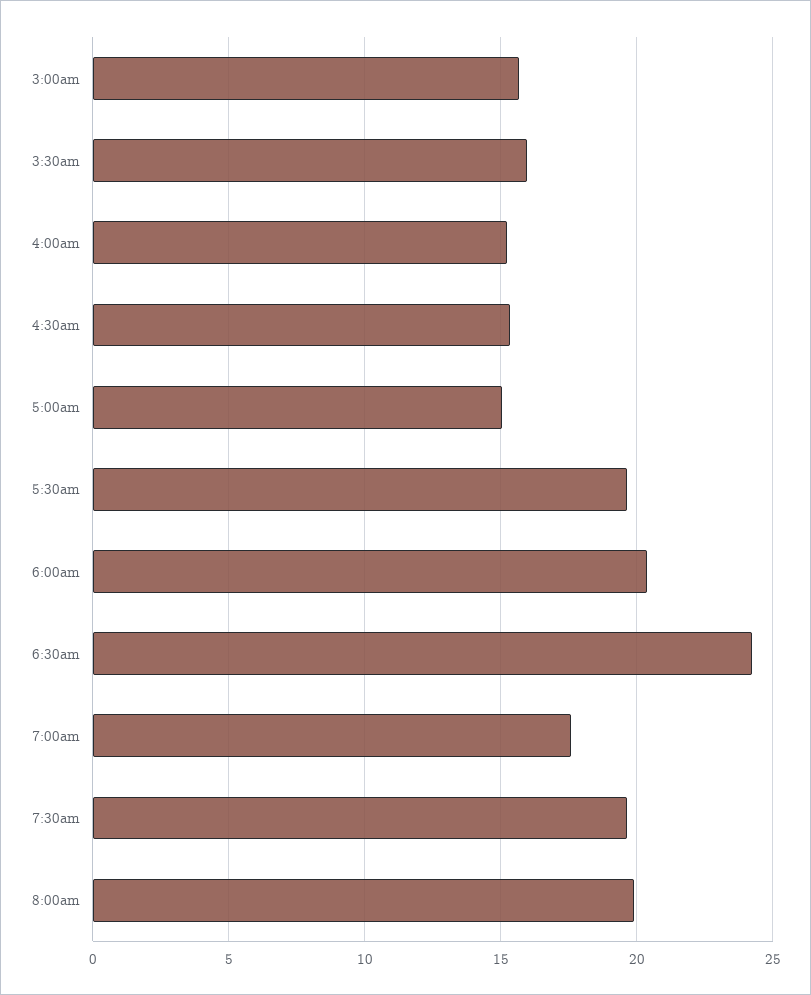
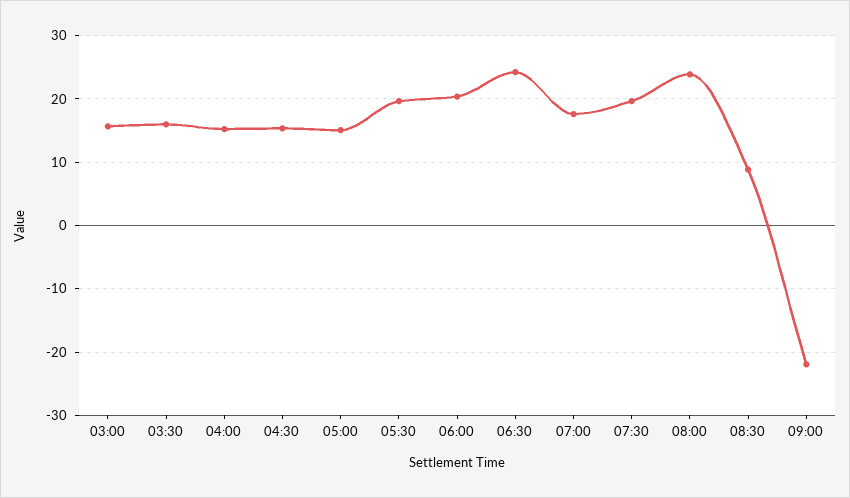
8:00am: 20 -> 24
08:30: none -> 9
09:00: none -> -22

